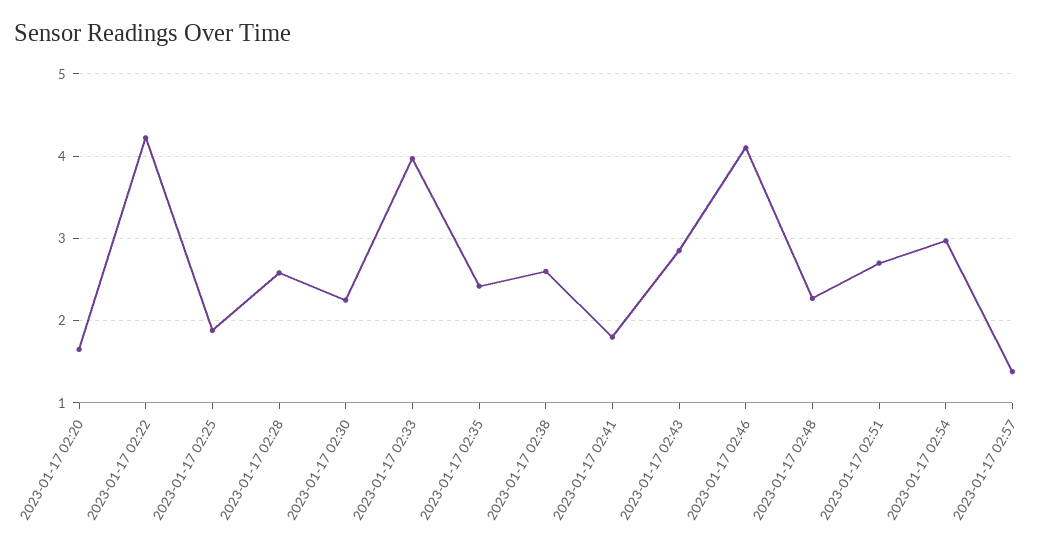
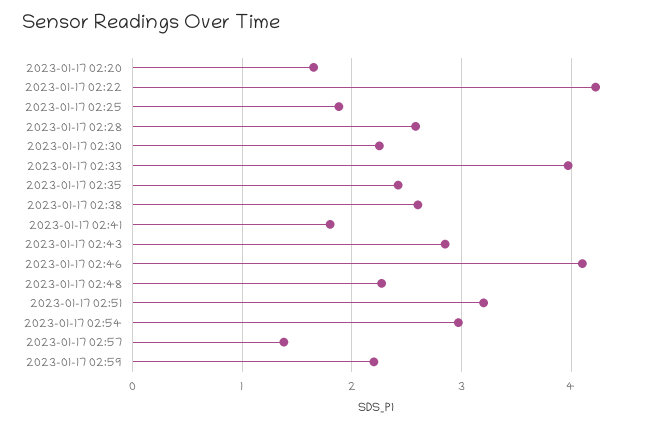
2023-01-17 02:51: 2.7 -> 3.2
2023-01-17 02:59: none -> 2.2

